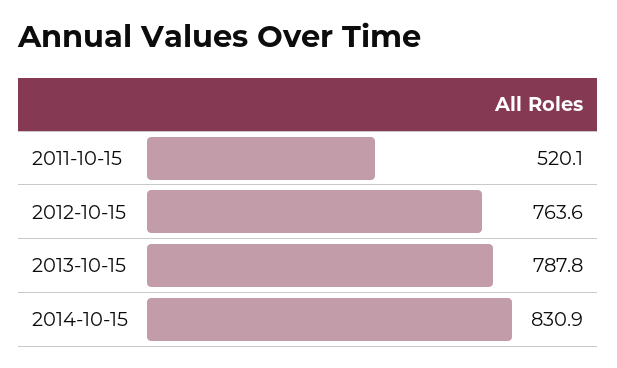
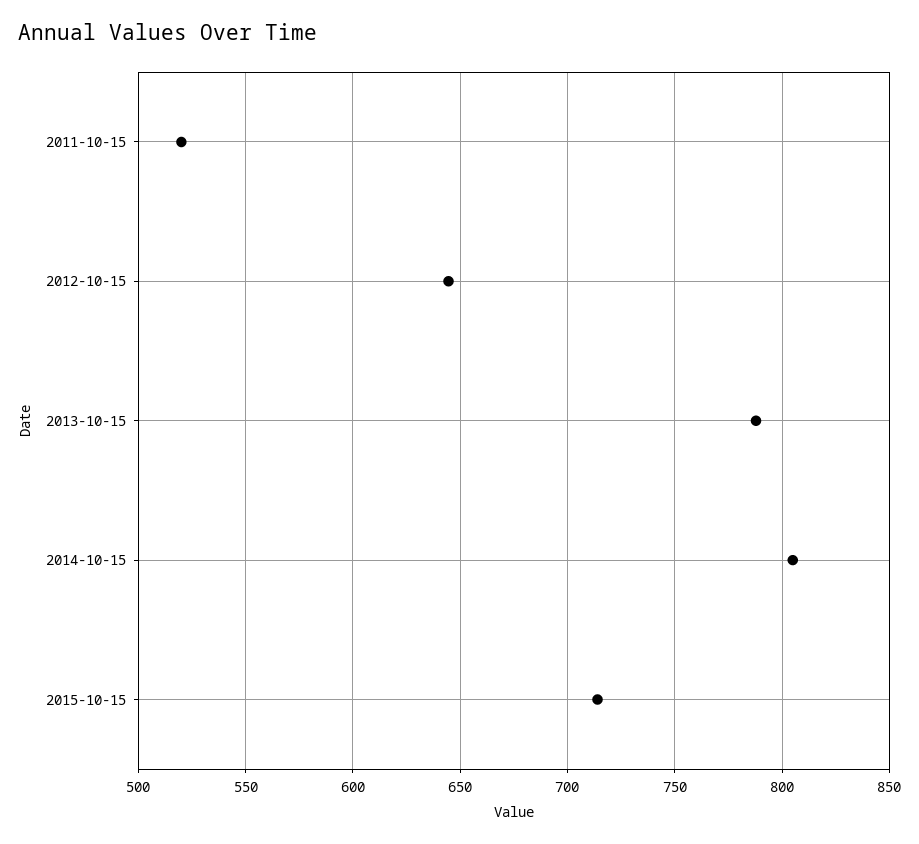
2012-10-15: 763.6 -> 645
2014-10-15: 830.9 -> 805
2015-10-15: none -> 715

